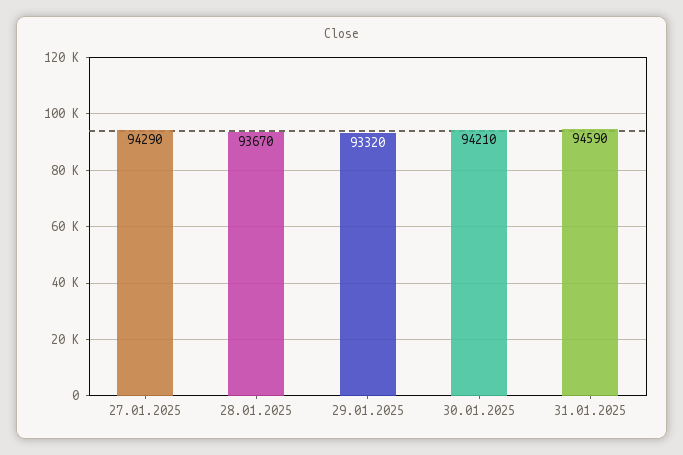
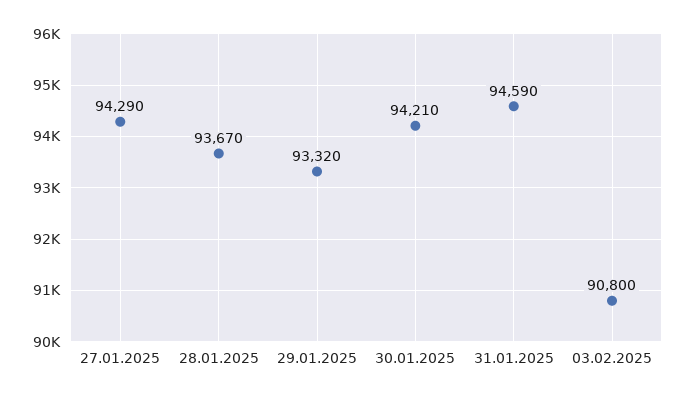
03.02.2025: none -> 90800

